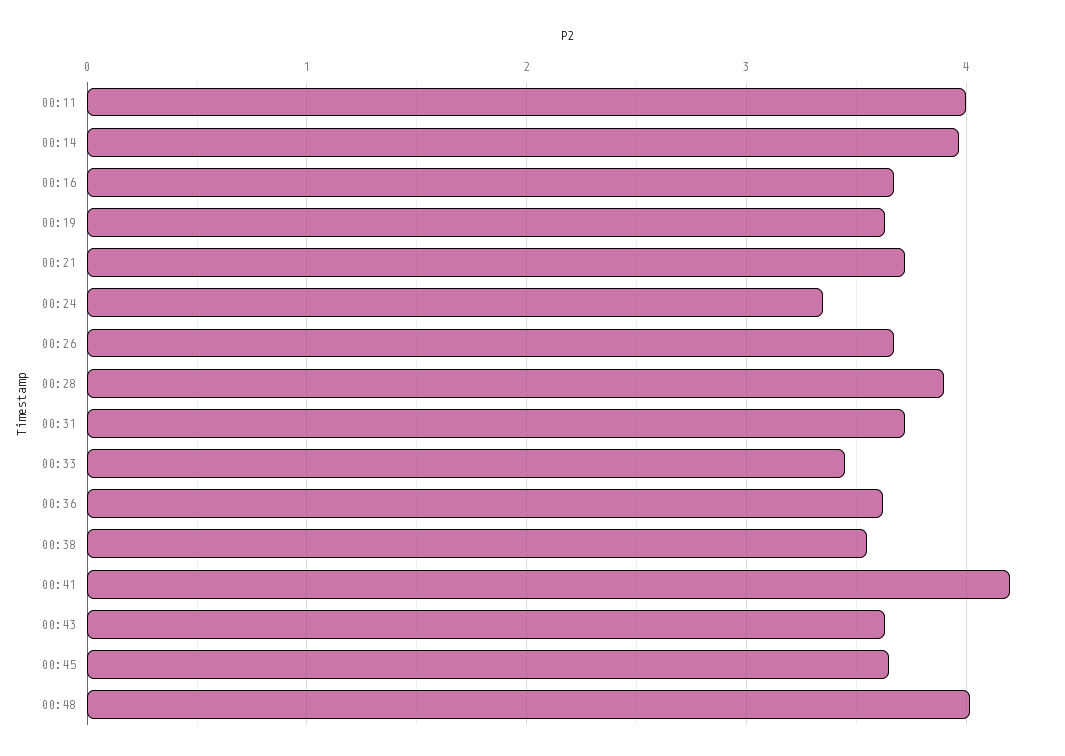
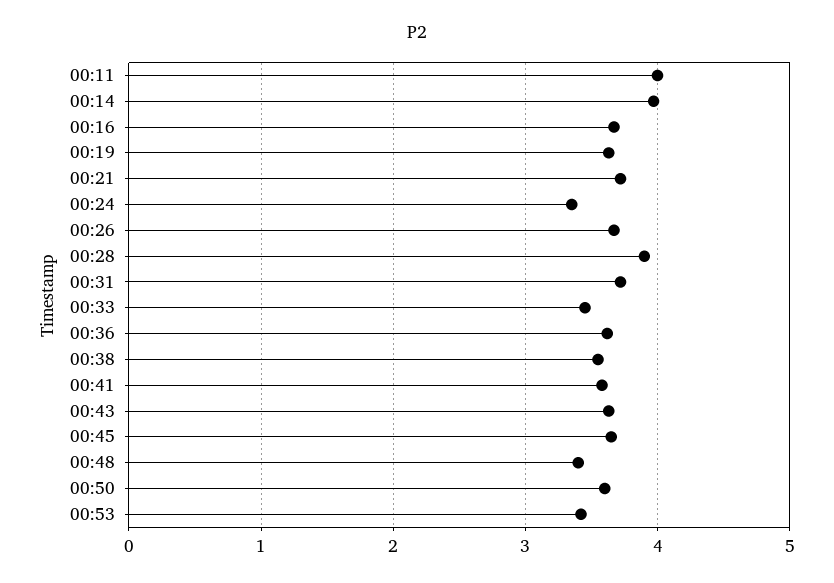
00:41: 4.2 -> 3.6
00:48: 4 -> 3.4
00:50: none -> 3.6
00:53: none -> 3.4

